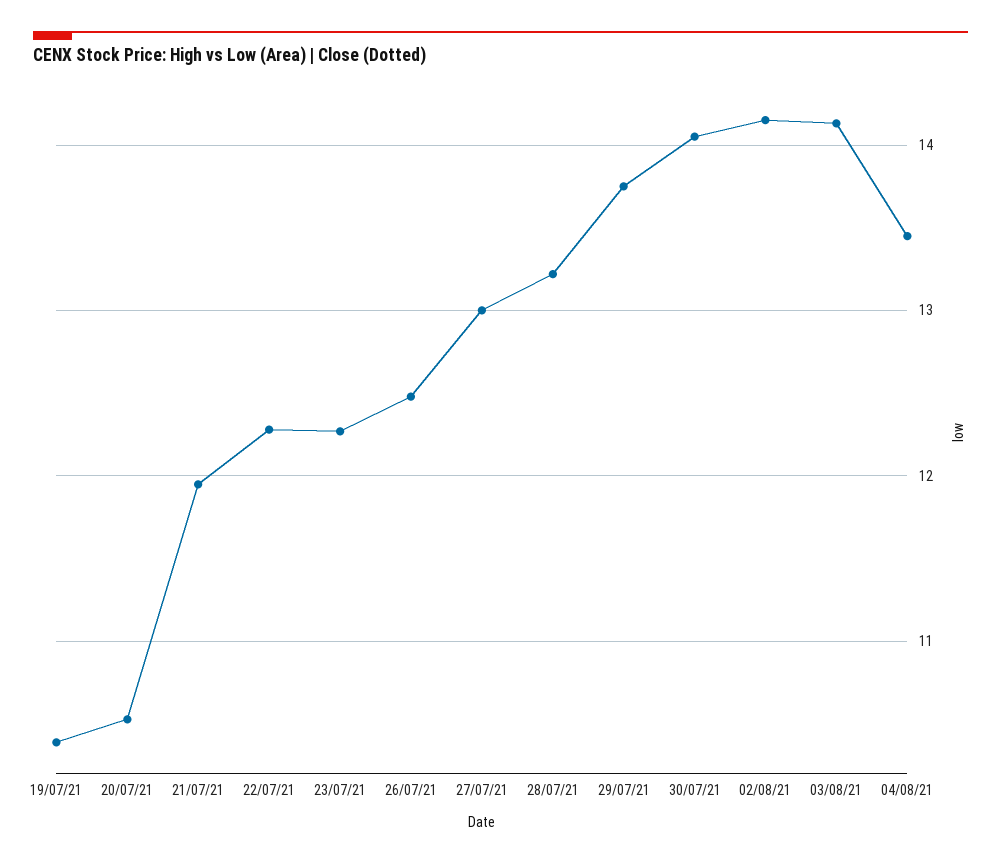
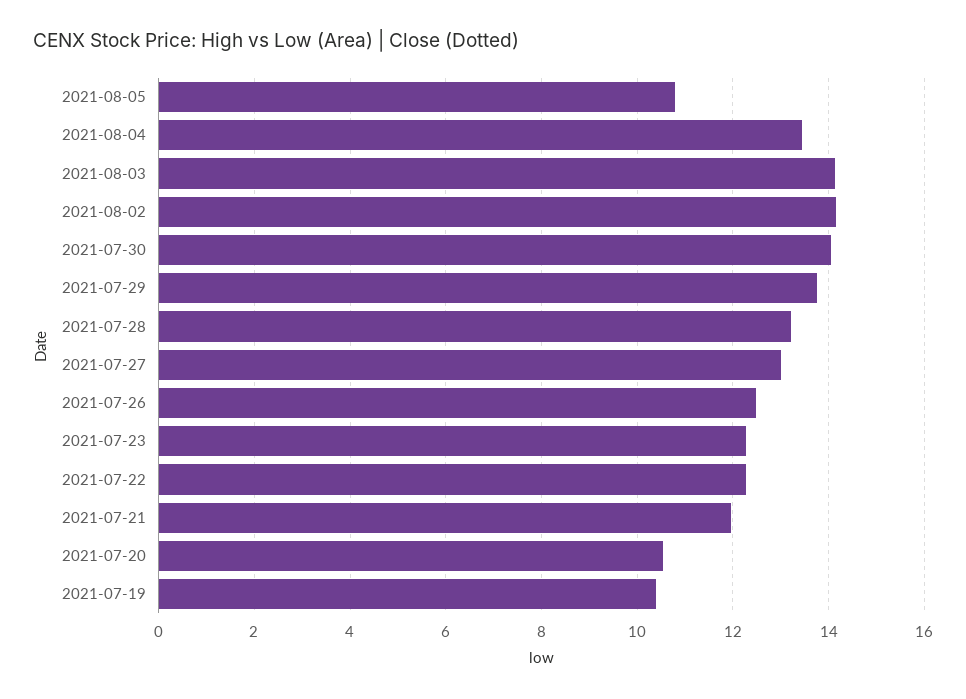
2021-08-05: none -> 10.8

